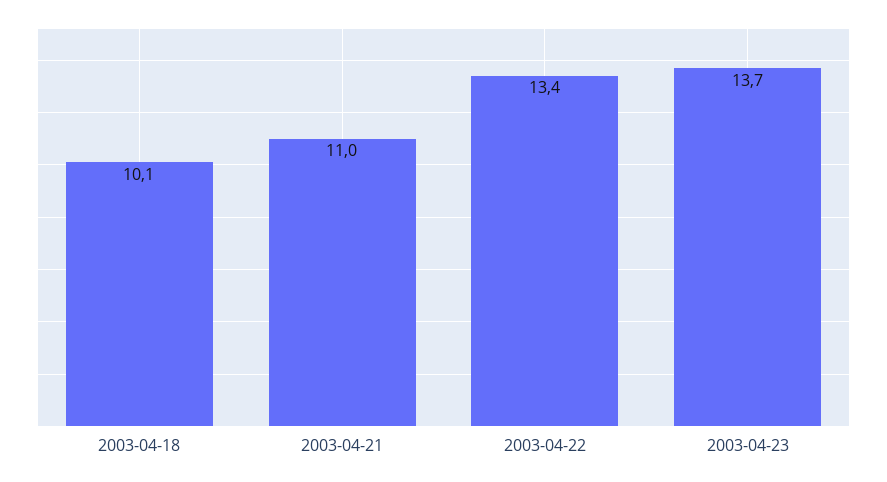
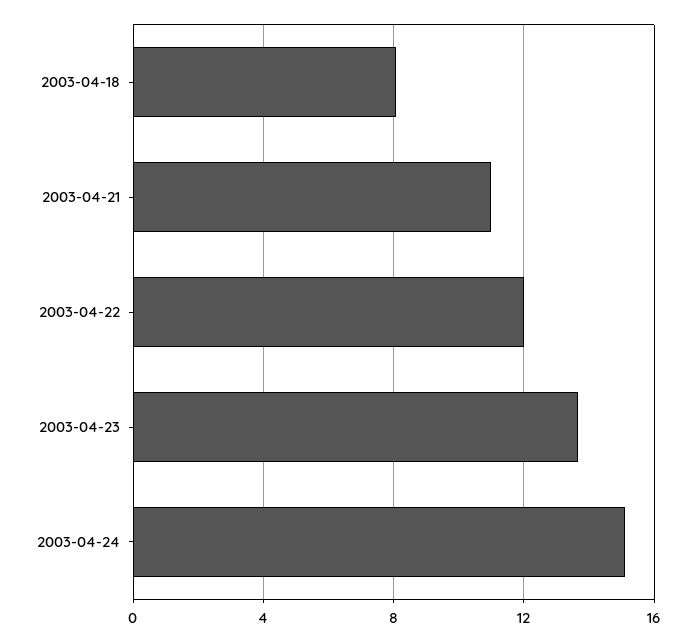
2003-04-18: 10.1 -> 8
2003-04-22: 13.4 -> 12
2003-04-24: none -> 15

